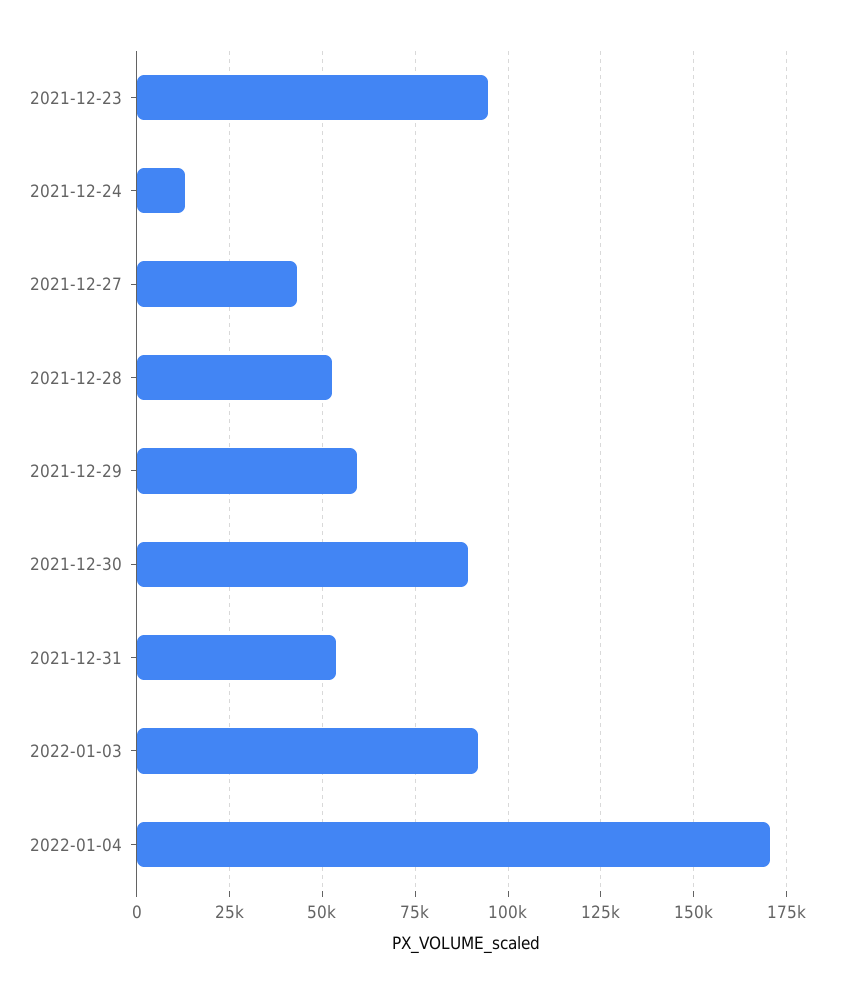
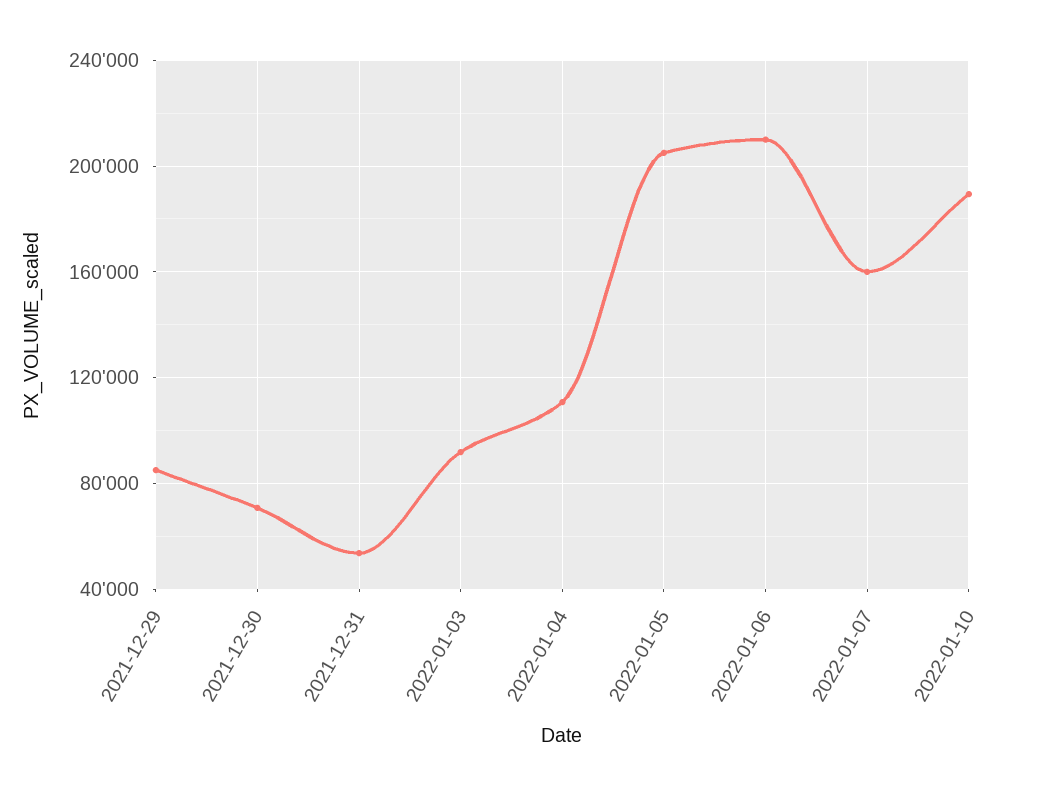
2021-12-23: 95000 -> none
2021-12-24: 12500 -> none
2021-12-27: 42500 -> none
2021-12-28: 52500 -> none
2021-12-29: 60000 -> 85000
2021-12-30: 90000 -> 70000
2022-01-04: 170000 -> 110000
2022-01-05: none -> 205000
2022-01-06: none -> 210000
2022-01-07: none -> 160000
2022-01-10: none -> 190000

